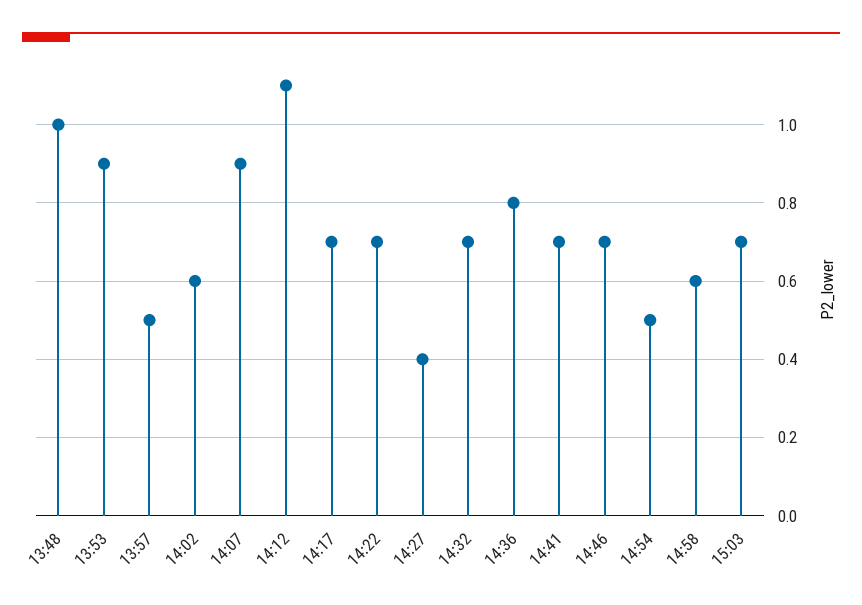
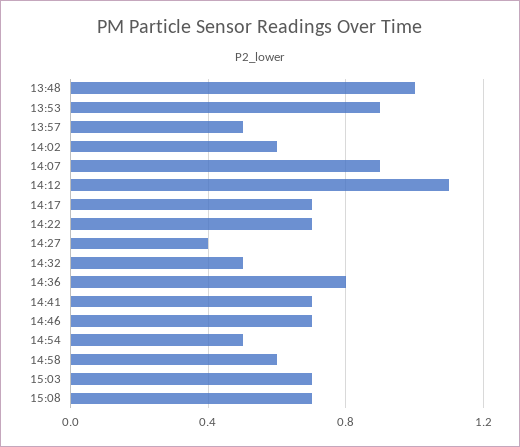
14:32: 0.7 -> 0.5
15:08: none -> 0.7

